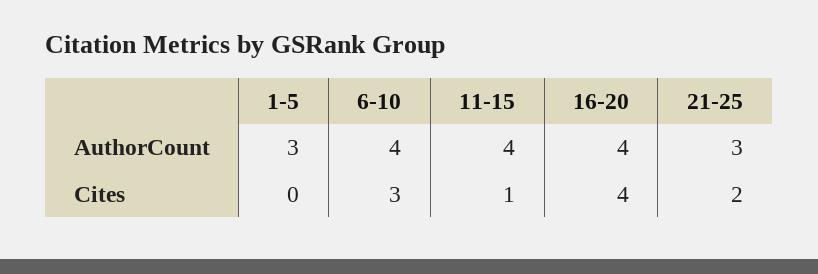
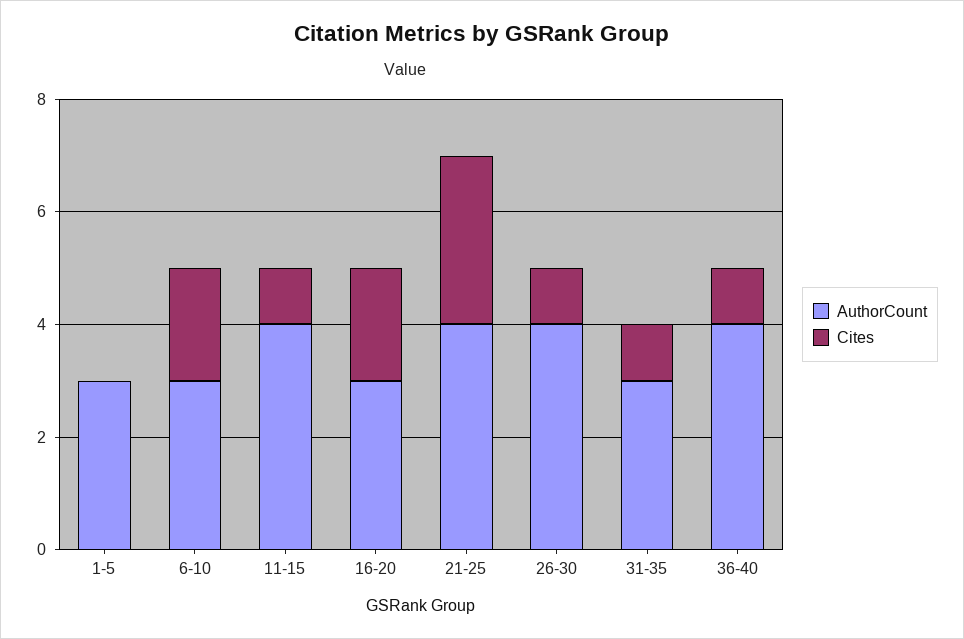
AuthorCount, 6-10: 4 -> 3
AuthorCount, 16-20: 4 -> 3
AuthorCount, 21-25: 3 -> 4
Cites, 6-10: 3 -> 2
Cites, 16-20: 4 -> 2
Cites, 21-25: 2 -> 3
AuthorCount, 26-30: none -> 4
Cites, 26-30: none -> 1
AuthorCount, 31-35: none -> 3
Cites, 31-35: none -> 1
AuthorCount, 36-40: none -> 4
Cites, 36-40: none -> 1

